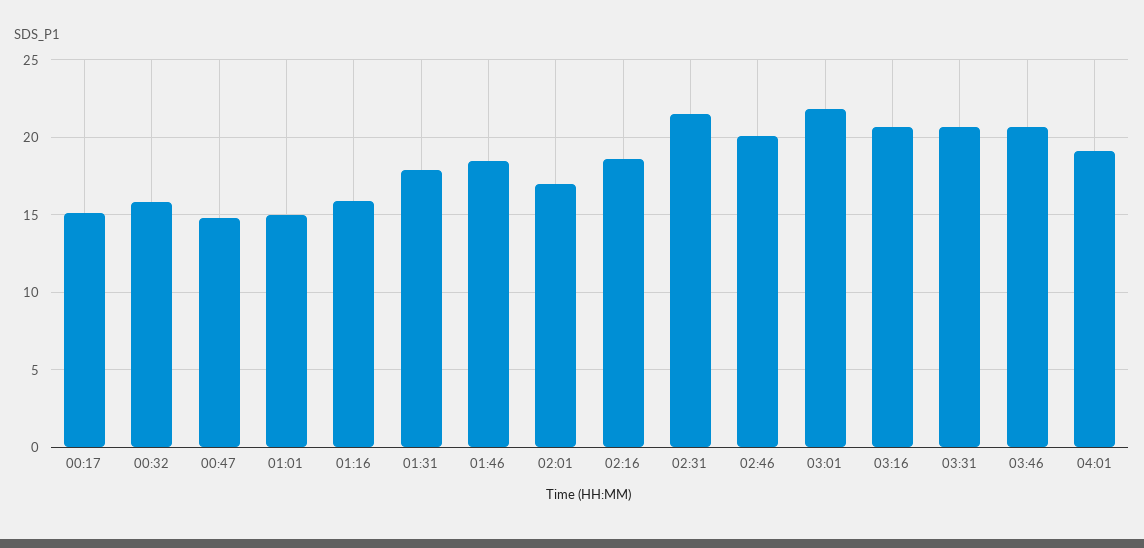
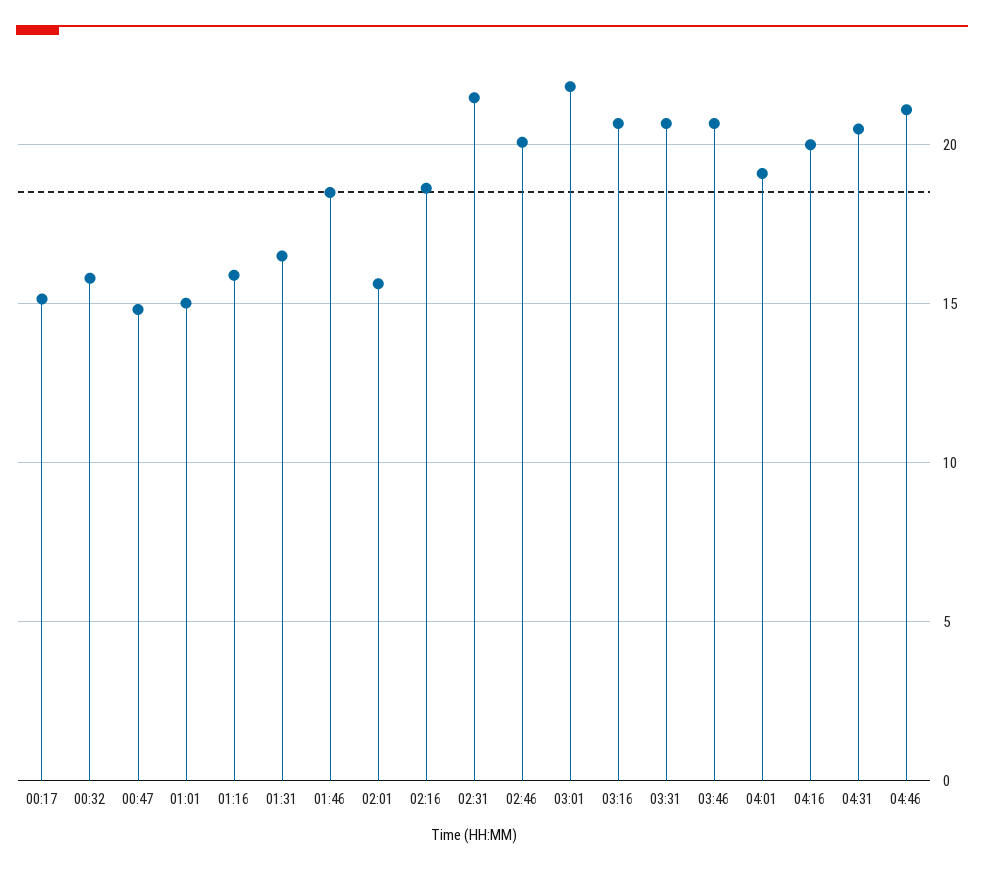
01:31: 18 -> 16.5
02:01: 17 -> 15.5
04:16: none -> 20
04:31: none -> 20.5
04:46: none -> 21

